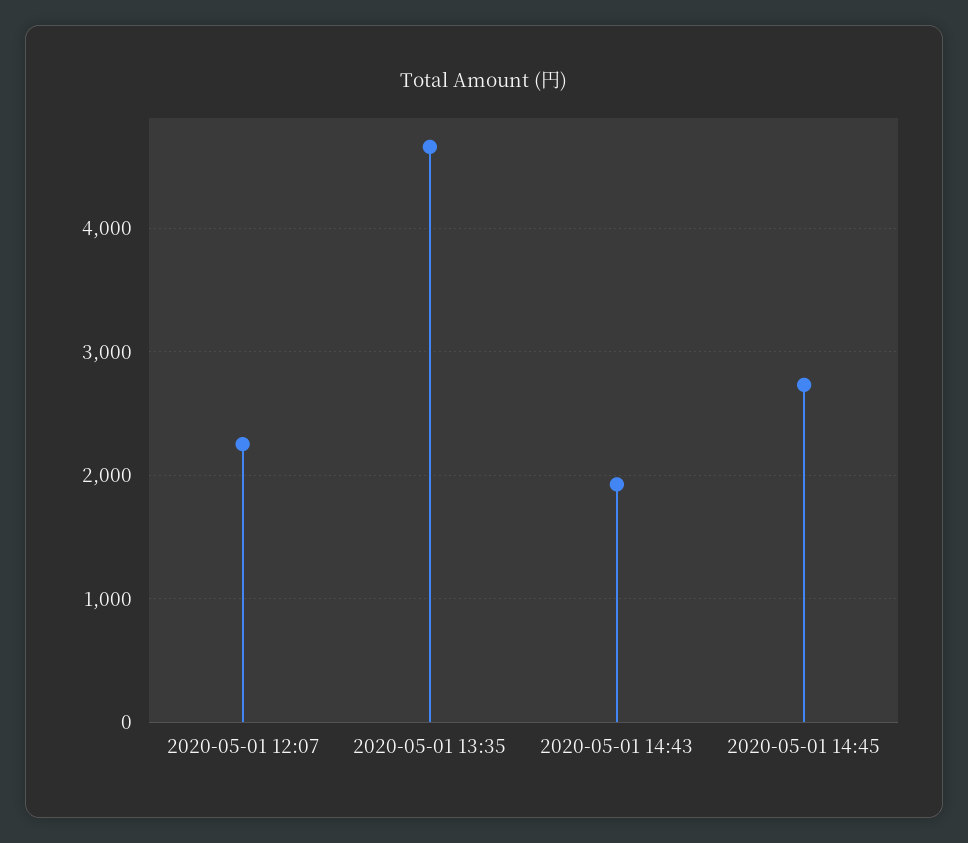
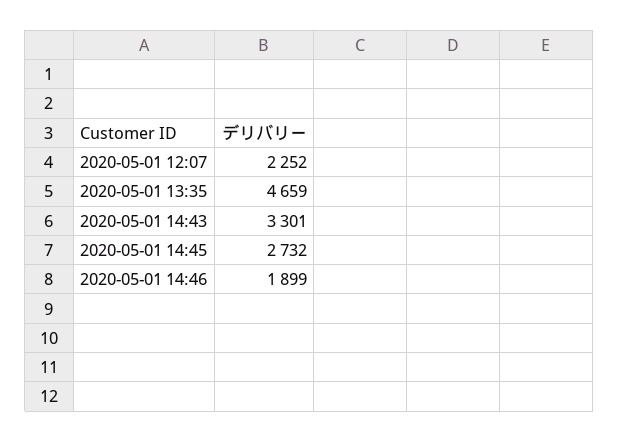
2020-05-01 14:43: 1900 -> 3301
2020-05-01 14:46: none -> 1899

